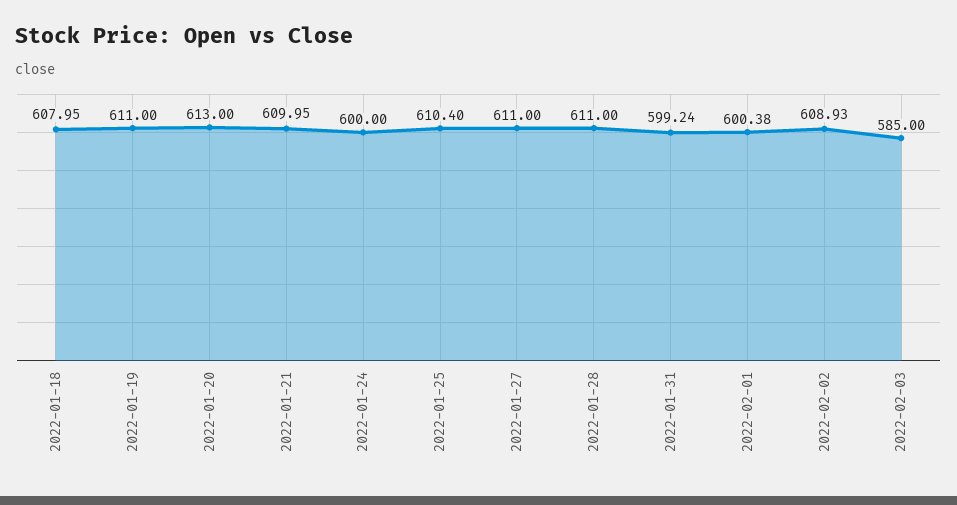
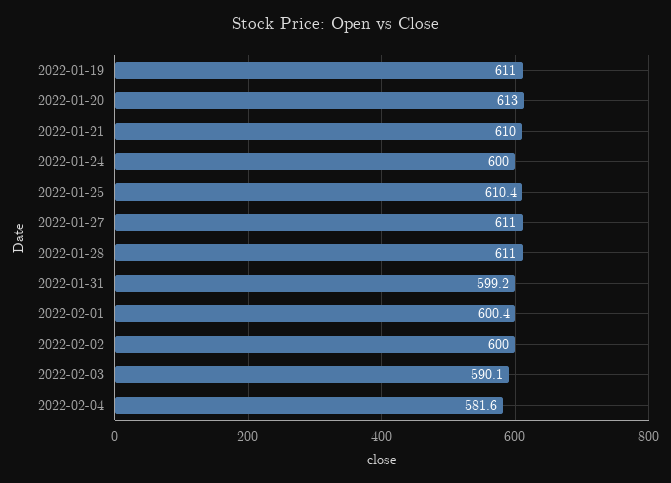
2022-01-18: 607.95 -> none
2022-02-02: 608.93 -> 600
2022-02-03: 585 -> 590.1
2022-02-04: none -> 581.6

